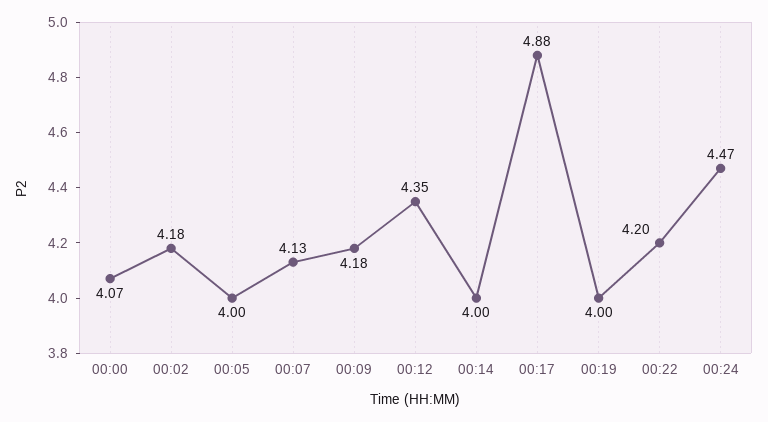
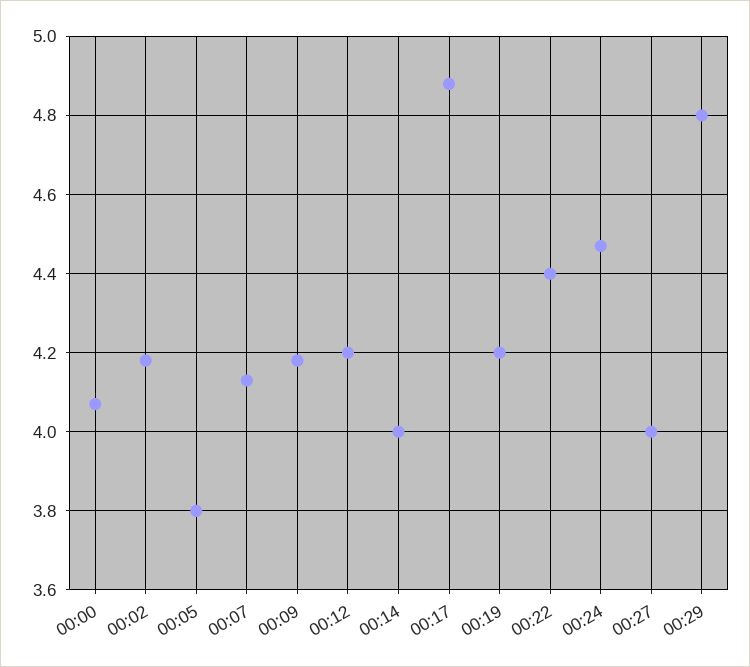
00:05: 4 -> 3.8
00:12: 4.35 -> 4.2
00:19: 4 -> 4.2
00:22: 4.2 -> 4.4
00:27: none -> 4
00:29: none -> 4.8

